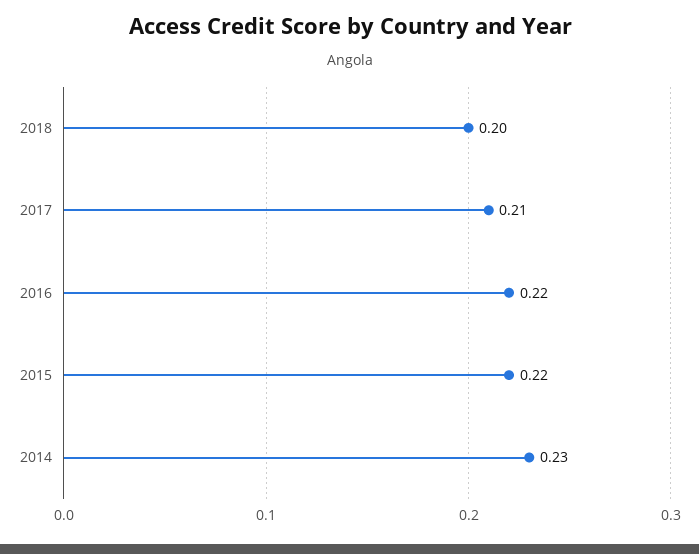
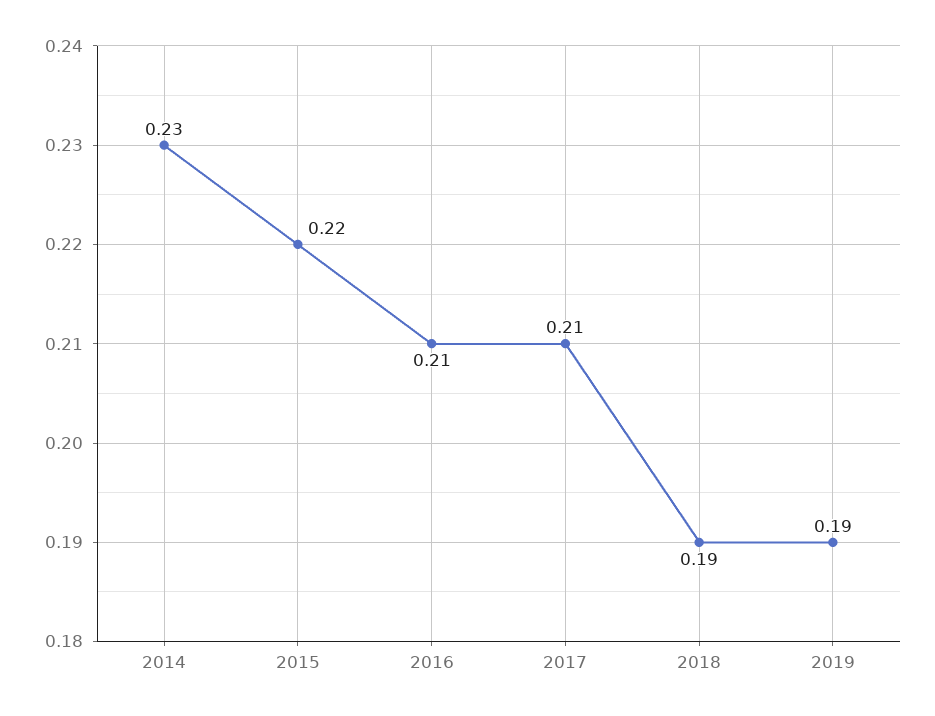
2018: 0.2 -> 0.19
2016: 0.22 -> 0.21
2019: none -> 0.19

